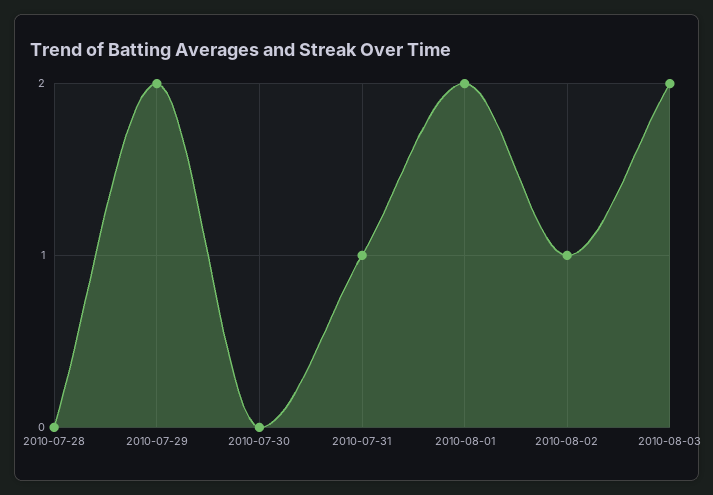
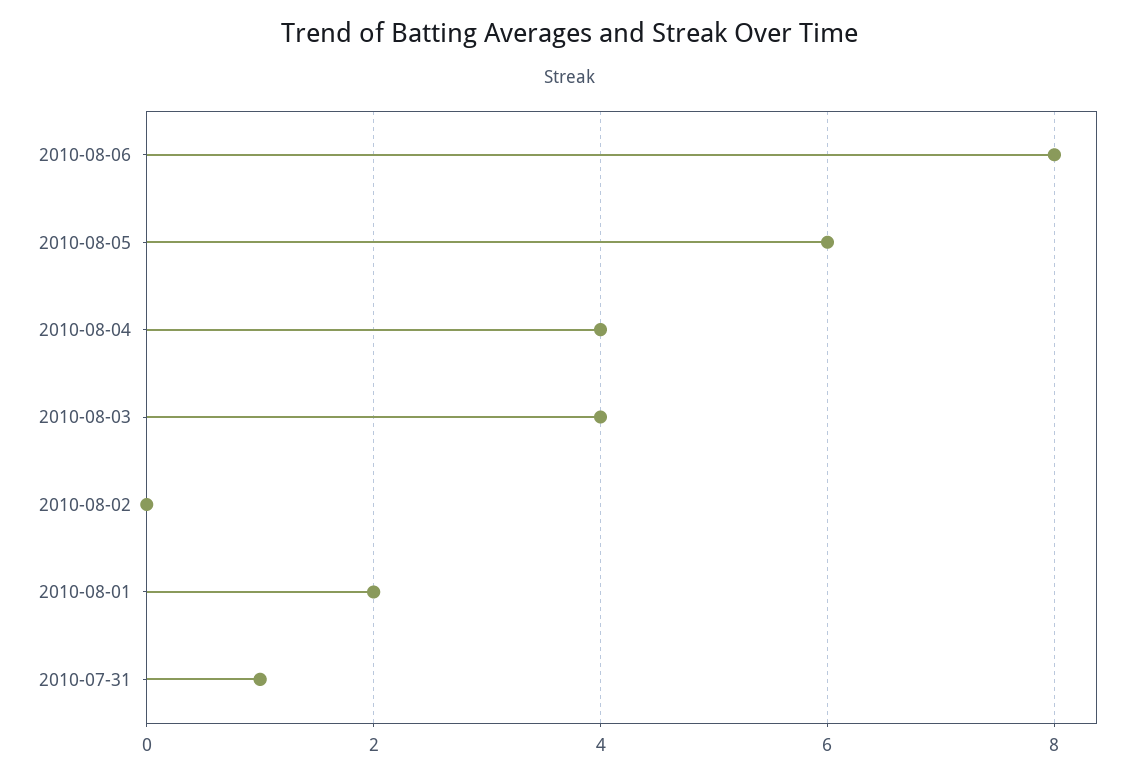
2010-07-28: 0 -> none
2010-07-29: 2 -> none
2010-07-30: 0 -> none
2010-08-02: 1 -> 0
2010-08-03: 2 -> 4
2010-08-06: none -> 8
2010-08-05: none -> 6
2010-08-04: none -> 4

